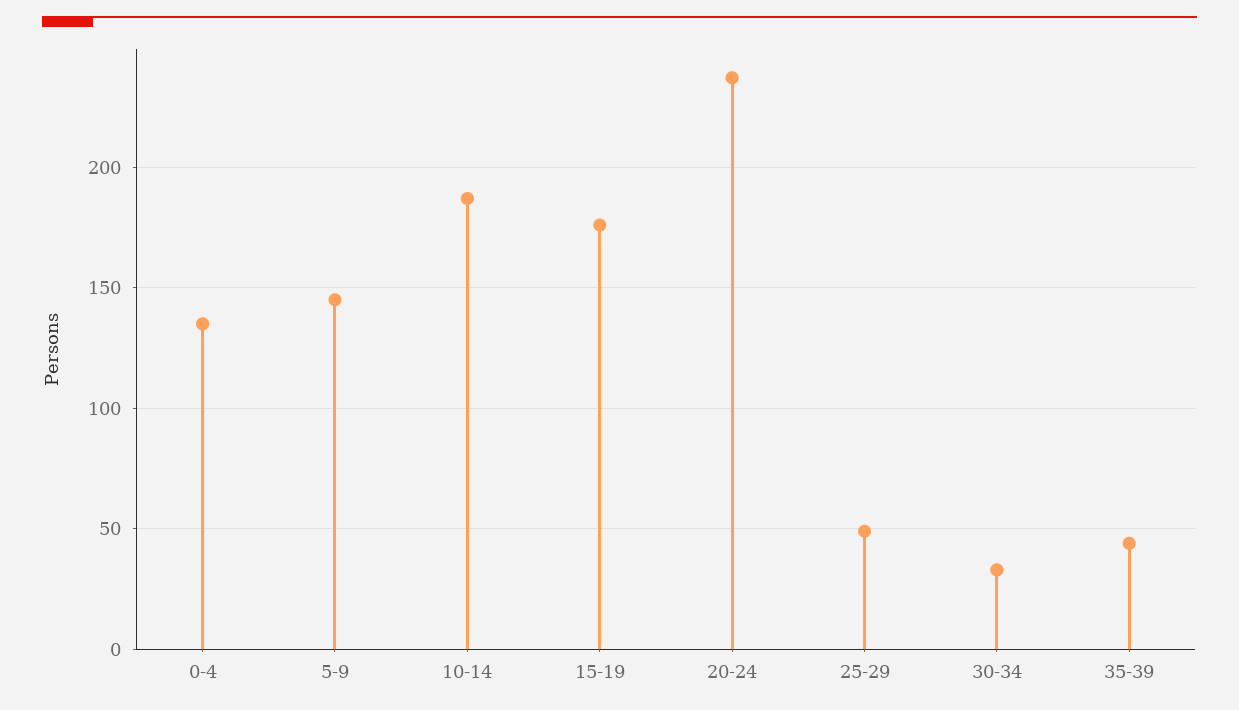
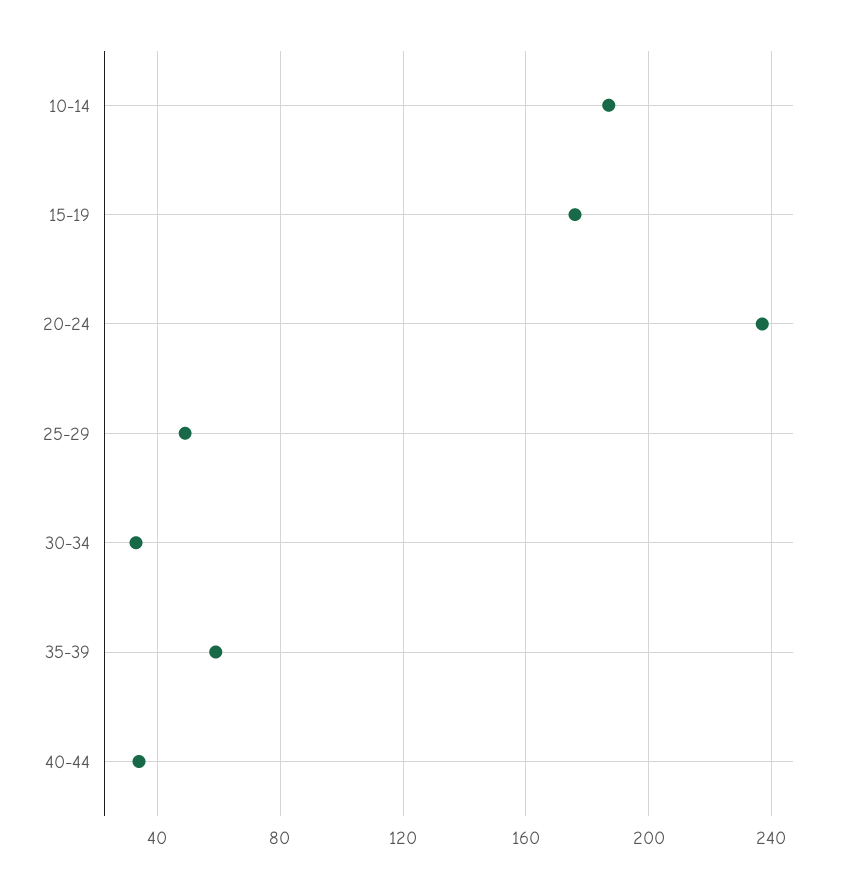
0-4: 135 -> none
5-9: 145 -> none
35-39: 45 -> 60
40-44: none -> 35

